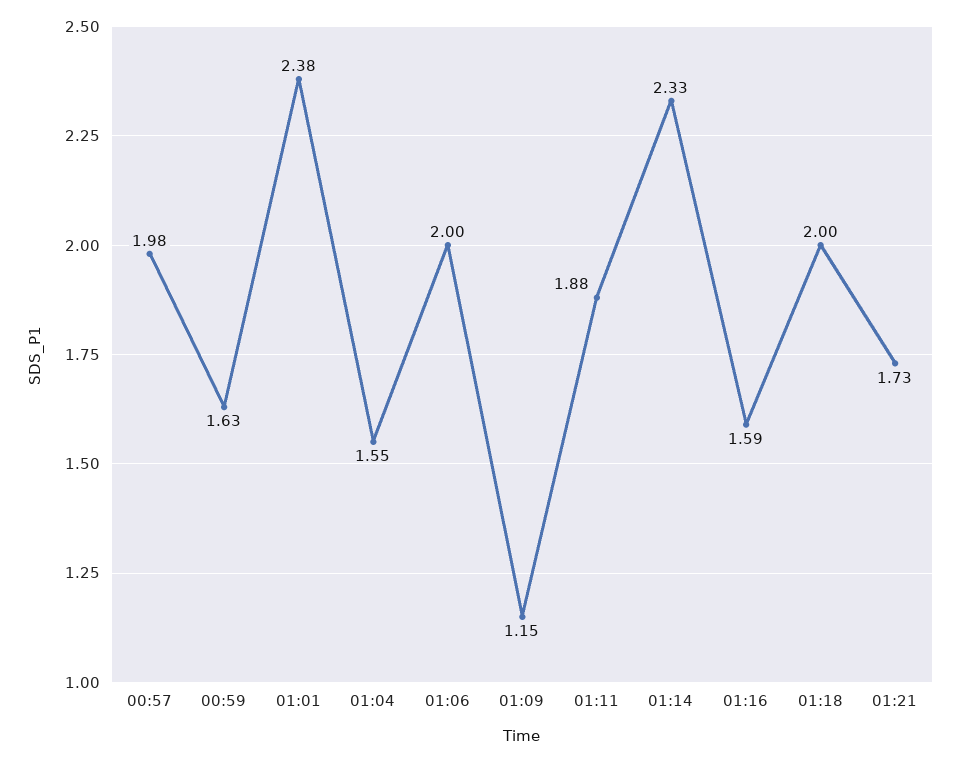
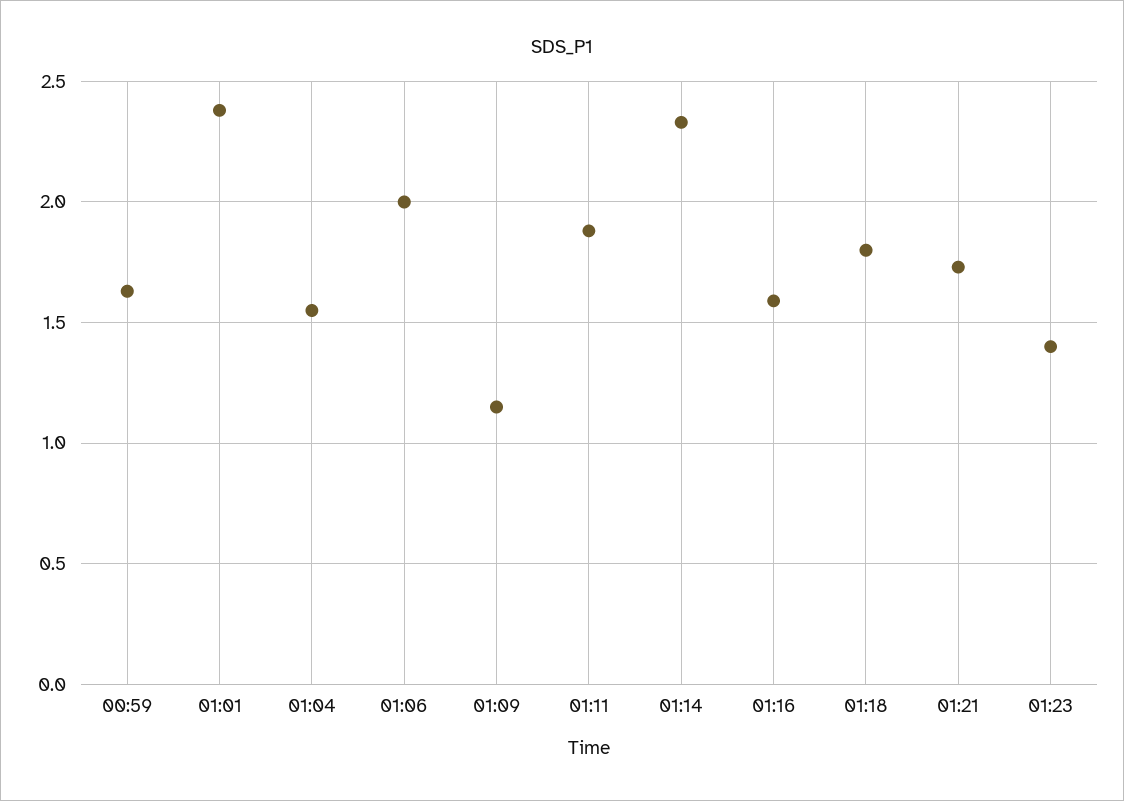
00:57: 1.98 -> none
01:18: 2 -> 1.8
01:23: none -> 1.4

